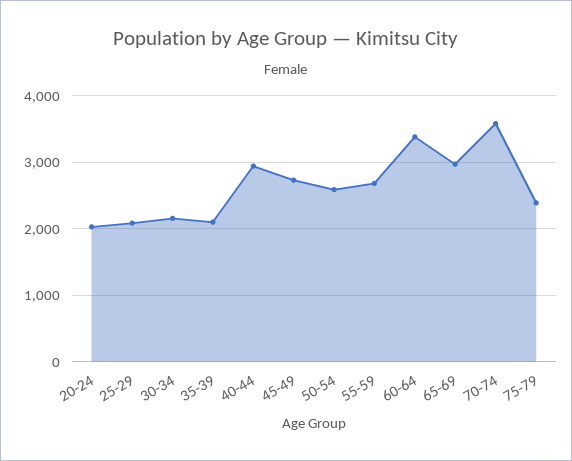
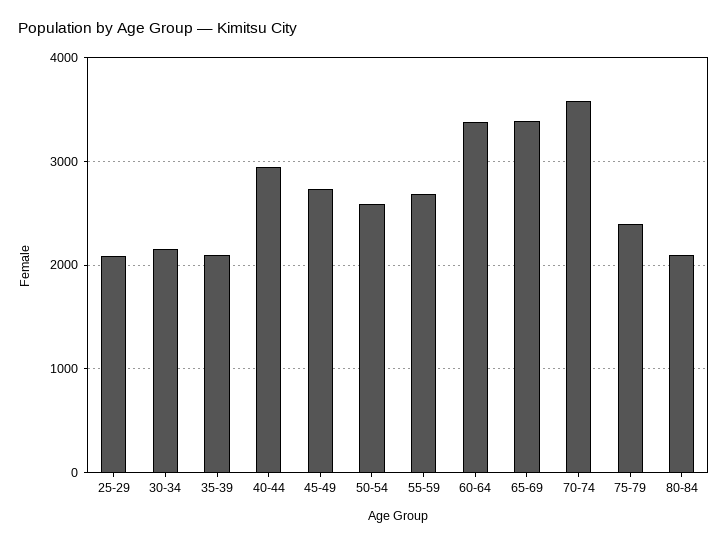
20-24: 2000 -> none
65-69: 3000 -> 3400
80-84: none -> 2100

